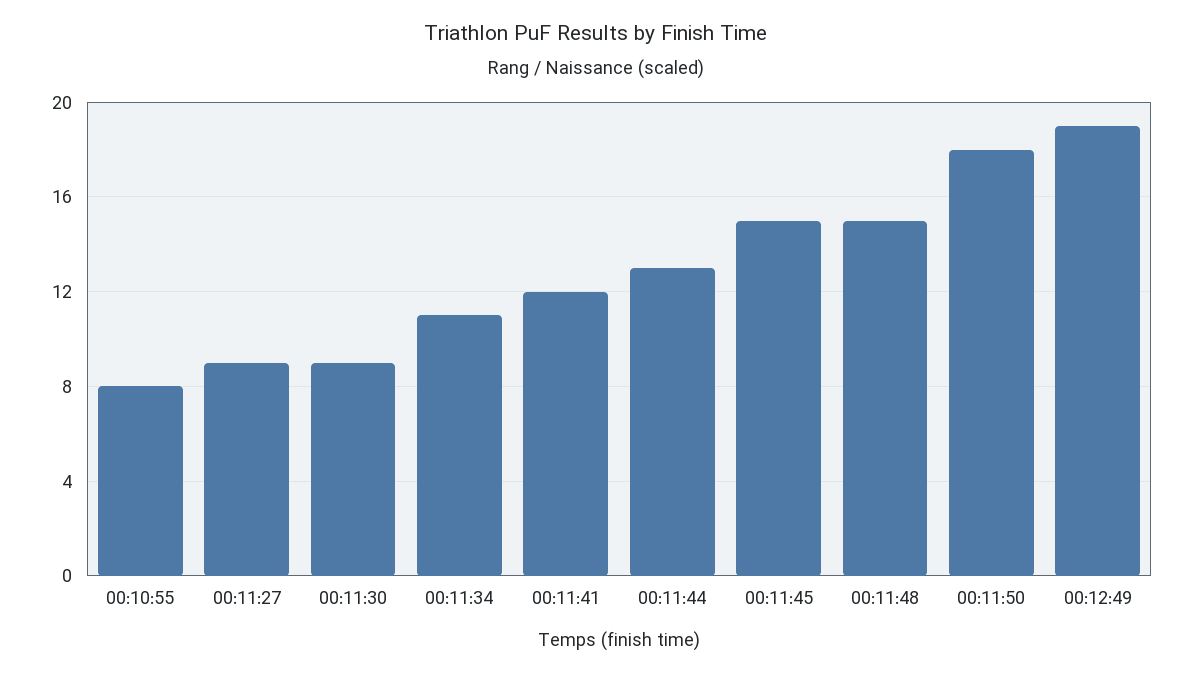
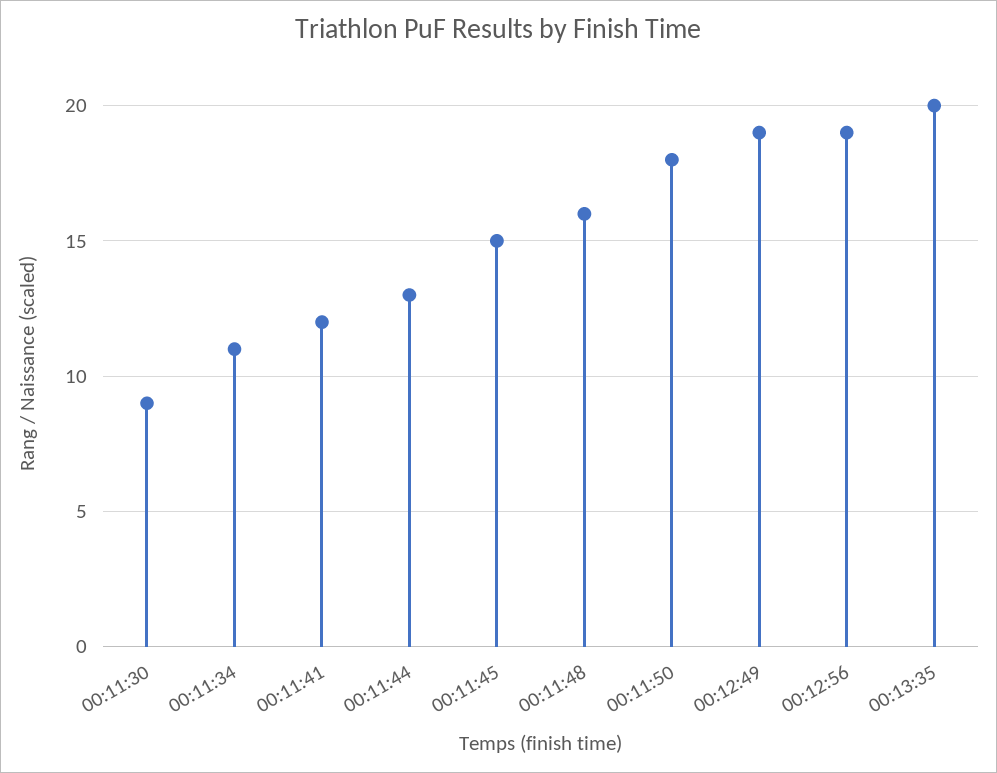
00:10:55: 8 -> none
00:11:27: 9 -> none
00:11:48: 15 -> 16
00:12:56: none -> 19
00:13:35: none -> 20

